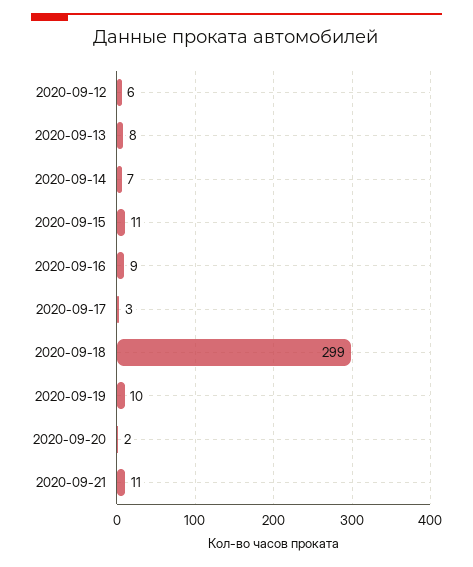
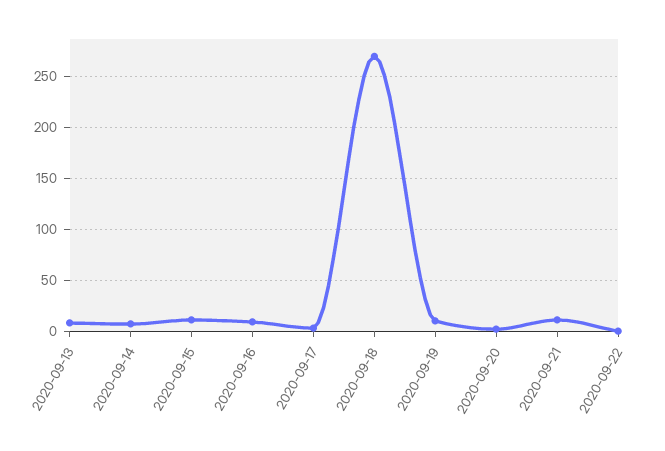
2020-09-12: 6 -> none
2020-09-18: 299 -> 270
2020-09-22: none -> 0

